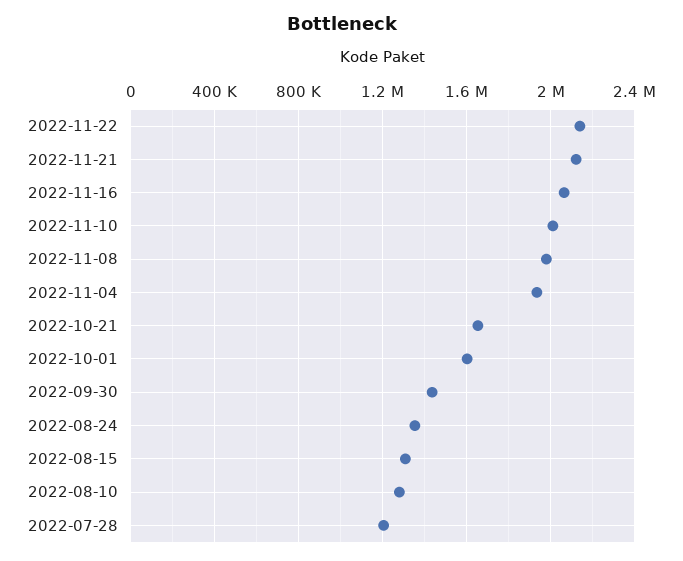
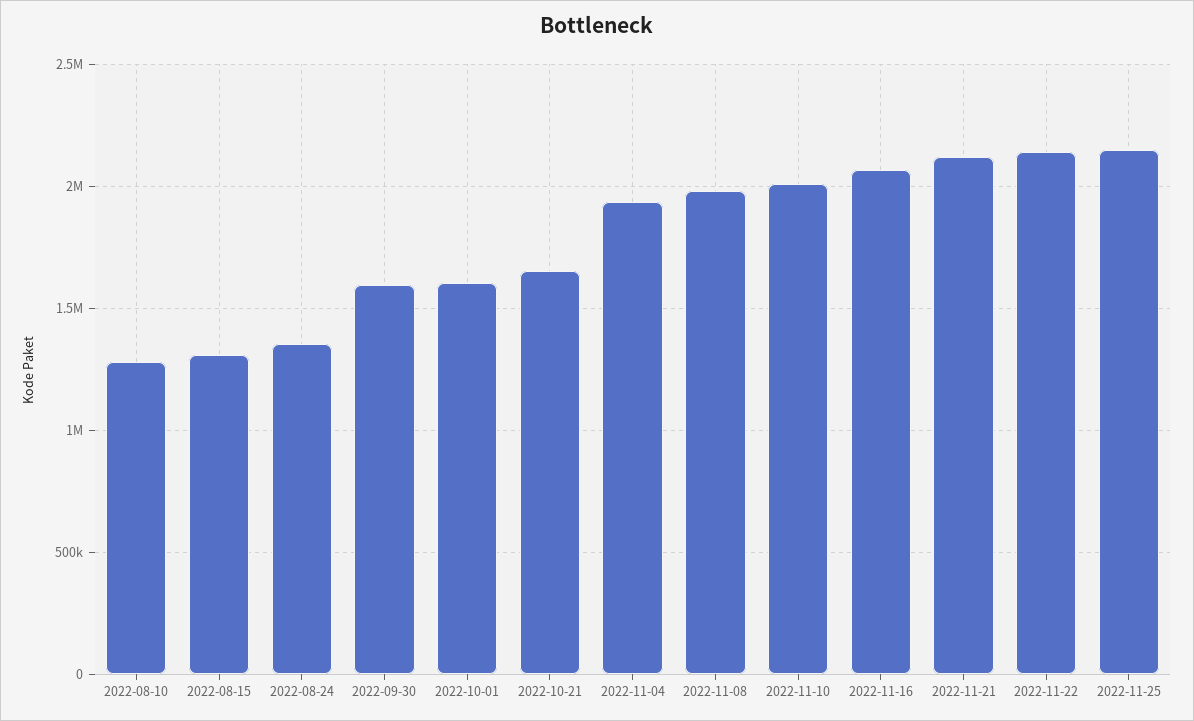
2022-09-30: 1450000 -> 1600000
2022-07-28: 1200000 -> none
2022-11-25: none -> 2150000

